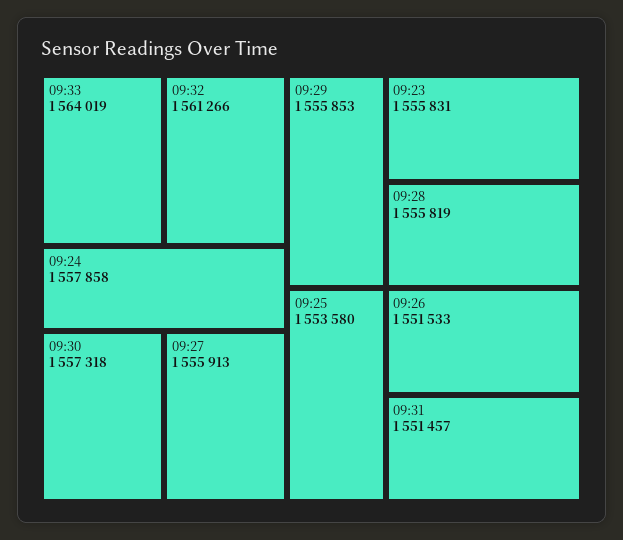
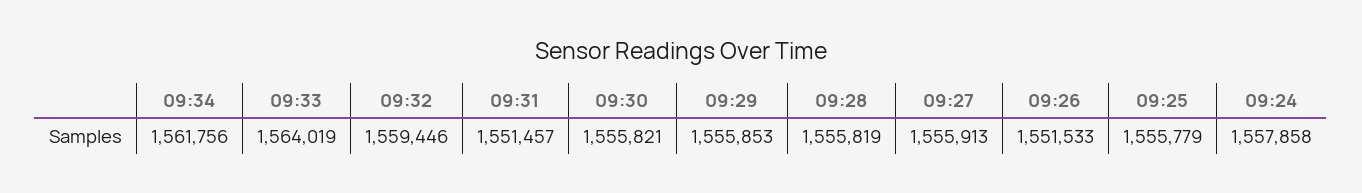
09:32: 1561266 -> 1559446
09:30: 1557318 -> 1555821
09:23: 1555831 -> none
09:25: 1553580 -> 1555779
09:34: none -> 1561756

